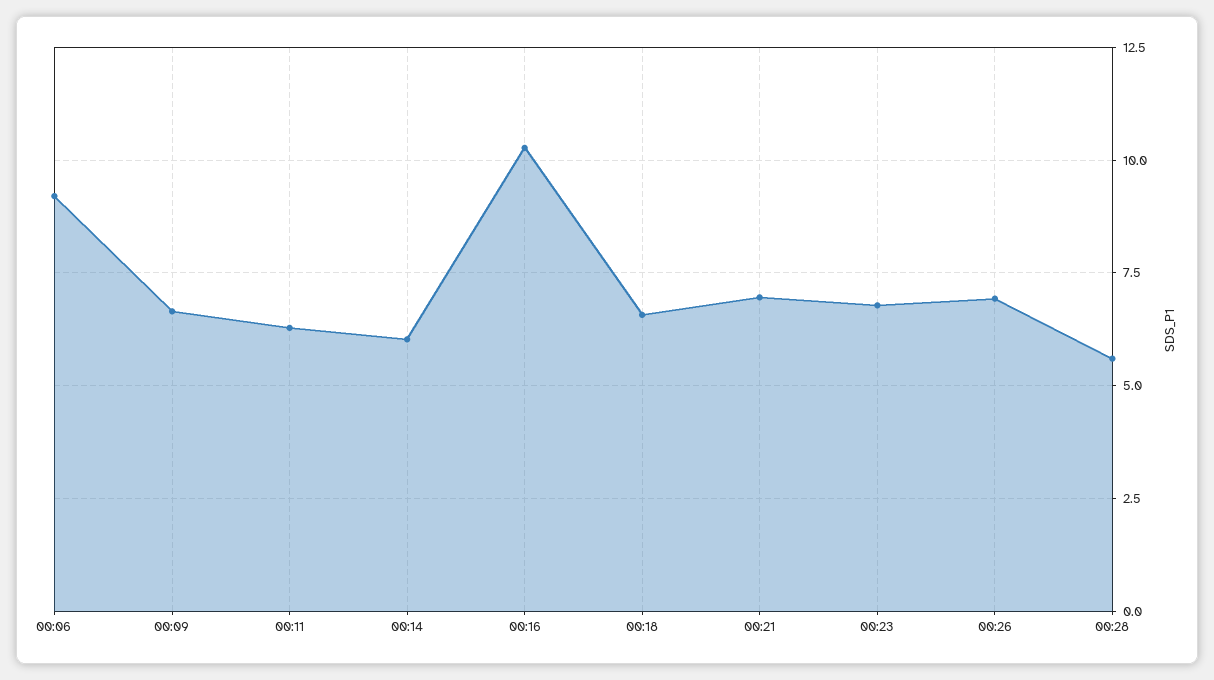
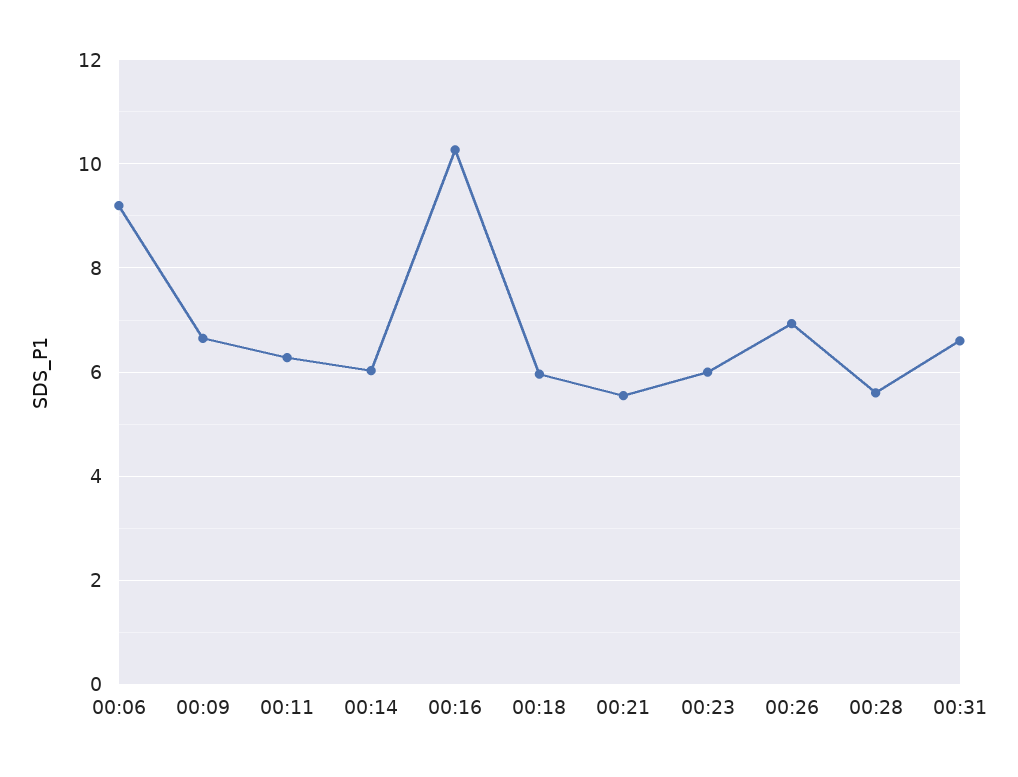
00:18: 6.5 -> 6
00:21: 7 -> 5.6
00:23: 6.75 -> 6
00:31: none -> 6.6

